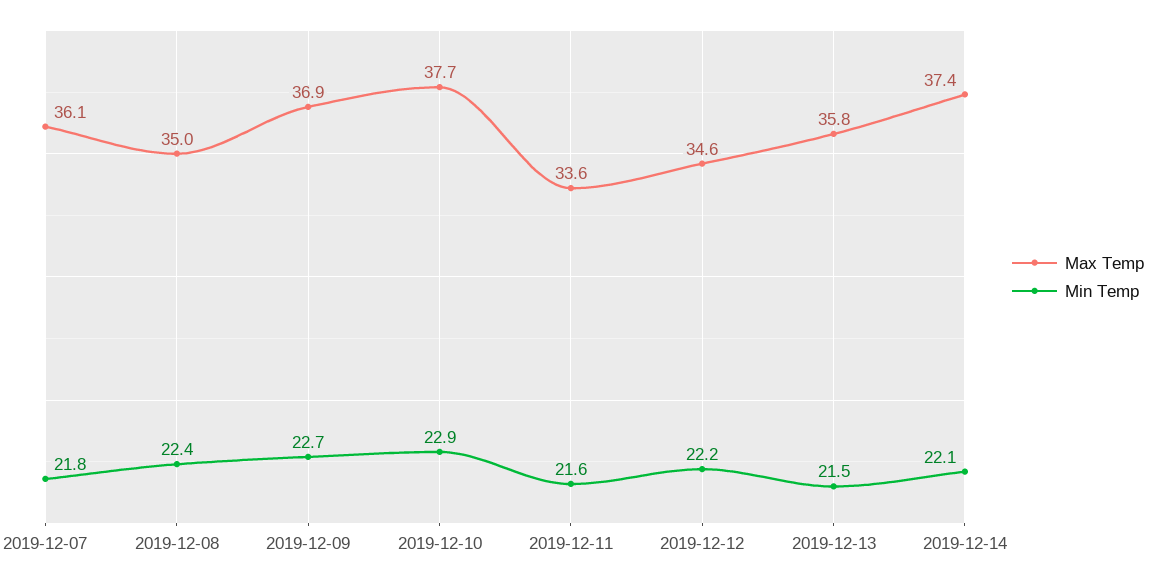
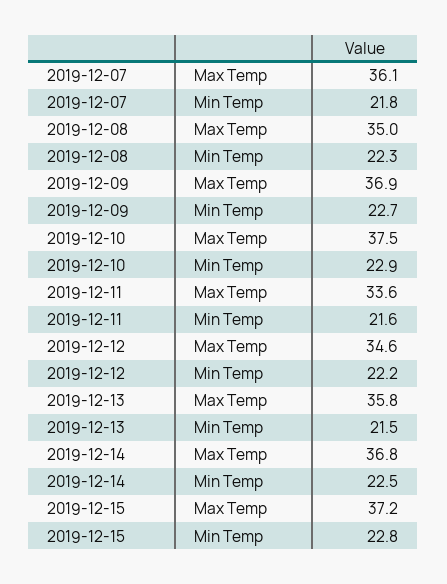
Min Temp, 2019-12-08: 22.4 -> 22.3
Max Temp, 2019-12-10: 37.7 -> 37.5
Max Temp, 2019-12-14: 37.4 -> 36.8
Min Temp, 2019-12-14: 22.1 -> 22.5
Max Temp, 2019-12-15: none -> 37.2
Min Temp, 2019-12-15: none -> 22.8

